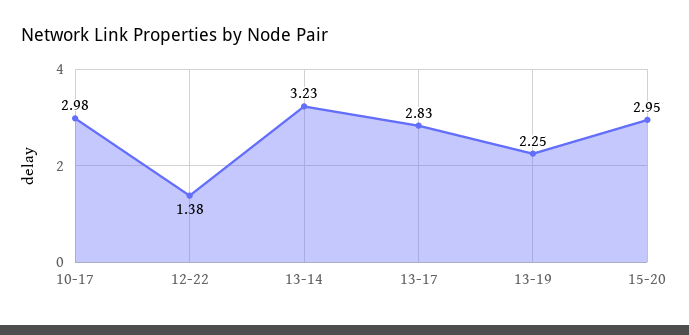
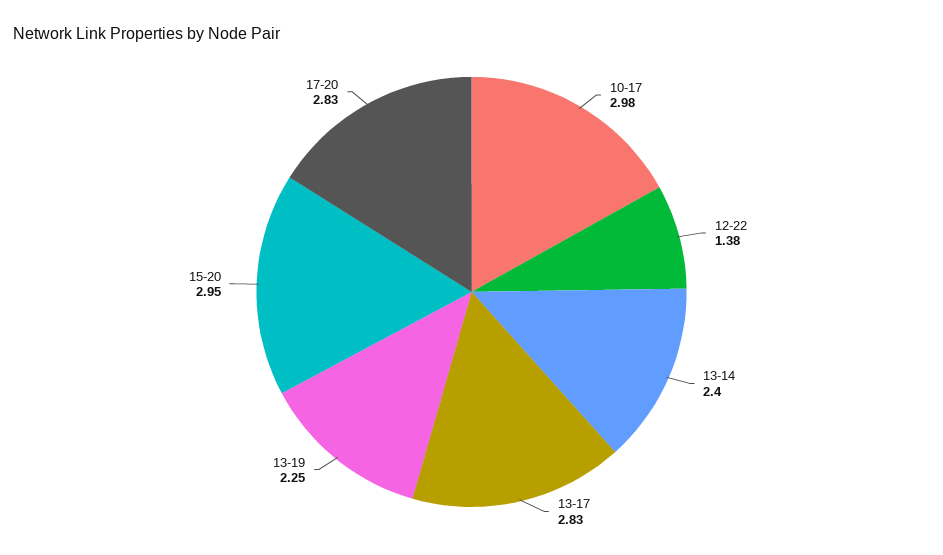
13-14: 3.23 -> 2.4
17-20: none -> 2.83

